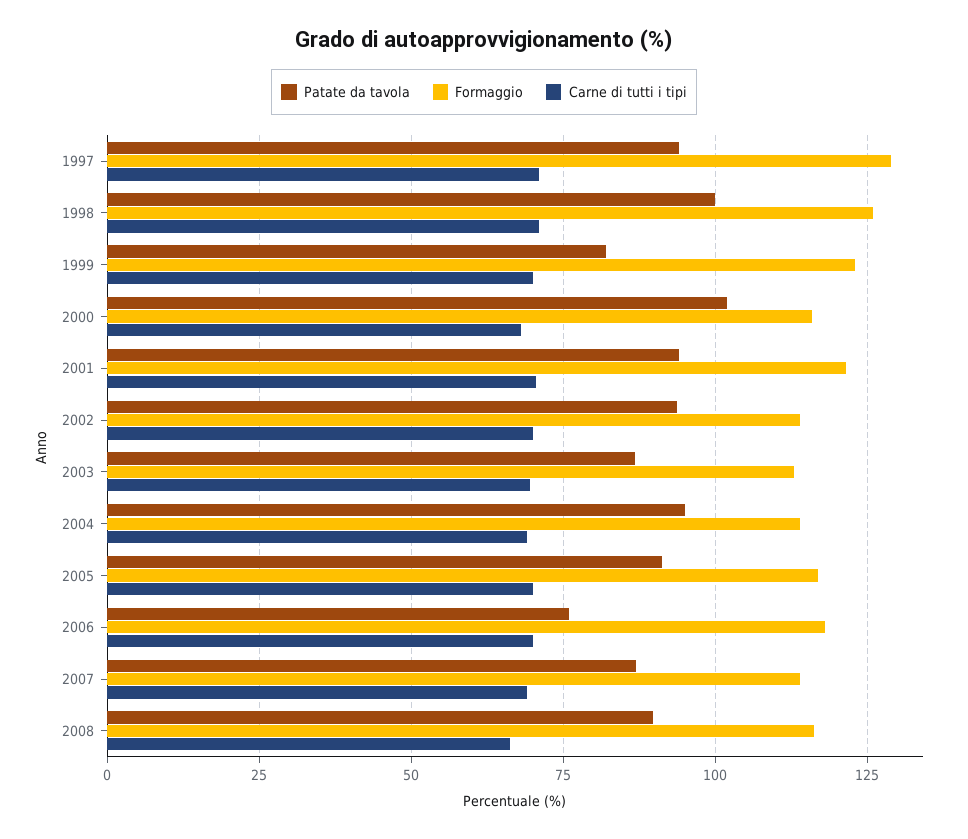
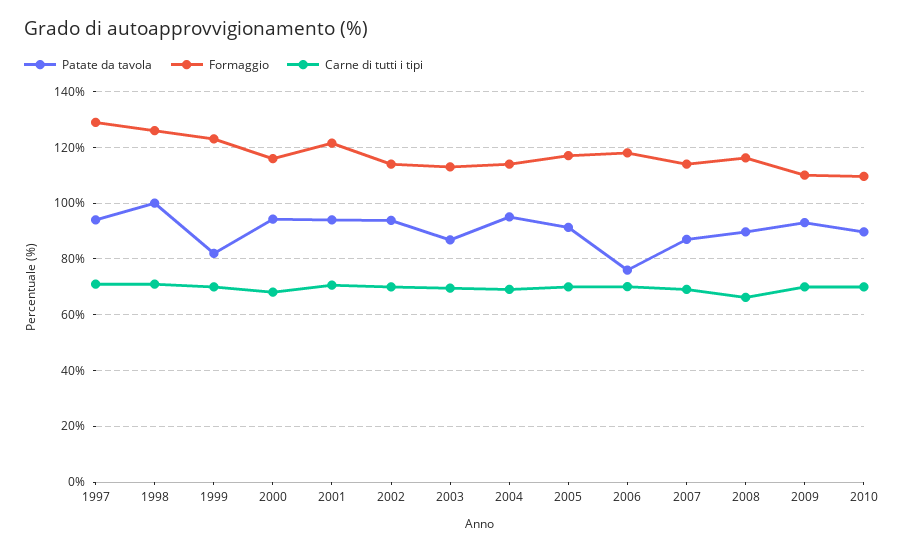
Patate da tavola, 2000: 102.5 -> 95
Patate da tavola, 2009: none -> 92.5
Formaggio, 2009: none -> 110
Carne di tutti i tipi, 2009: none -> 70
Patate da tavola, 2010: none -> 90
Formaggio, 2010: none -> 110
Carne di tutti i tipi, 2010: none -> 70

